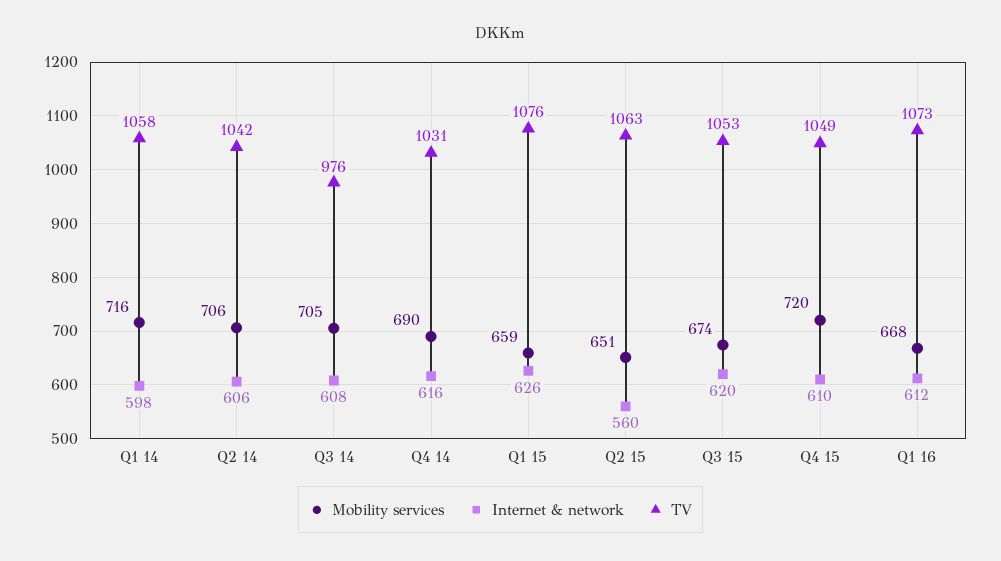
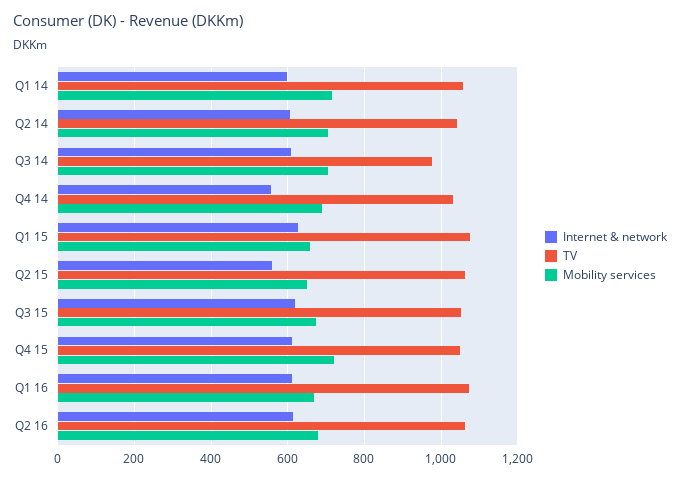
Internet & network, Q4 14: 616 -> 560
Internet & network, Q2 16: none -> 620
TV, Q2 16: none -> 1060
Mobility services, Q2 16: none -> 680

